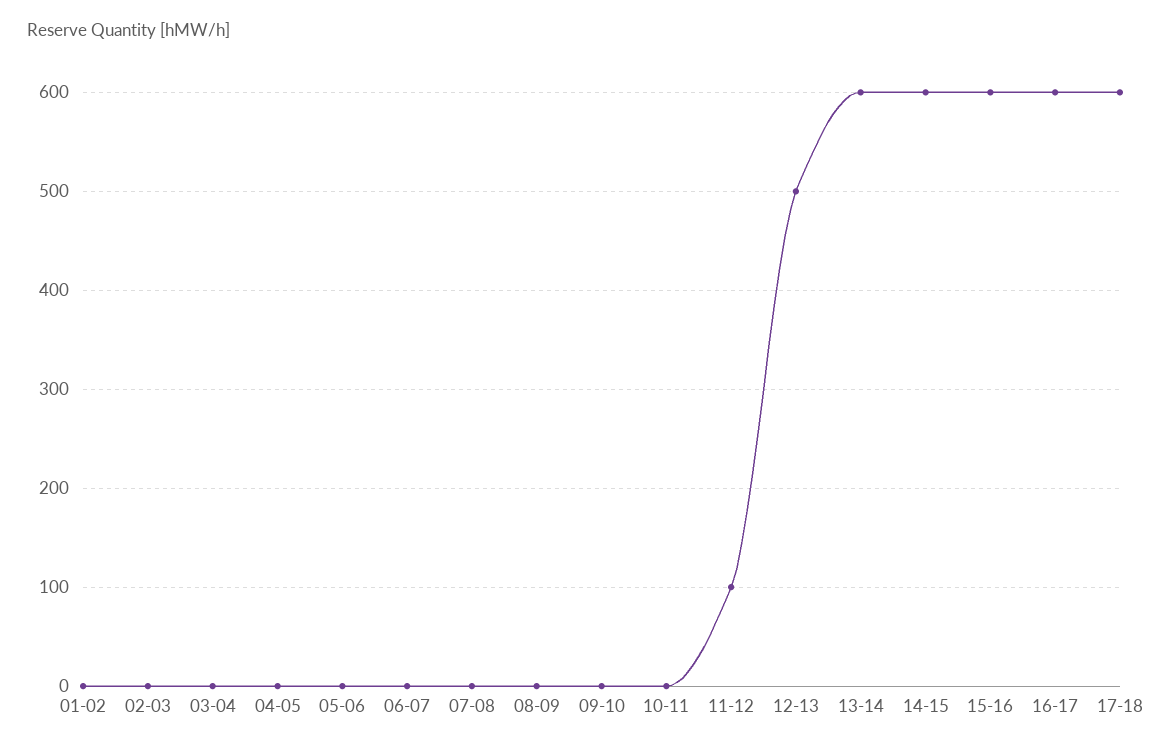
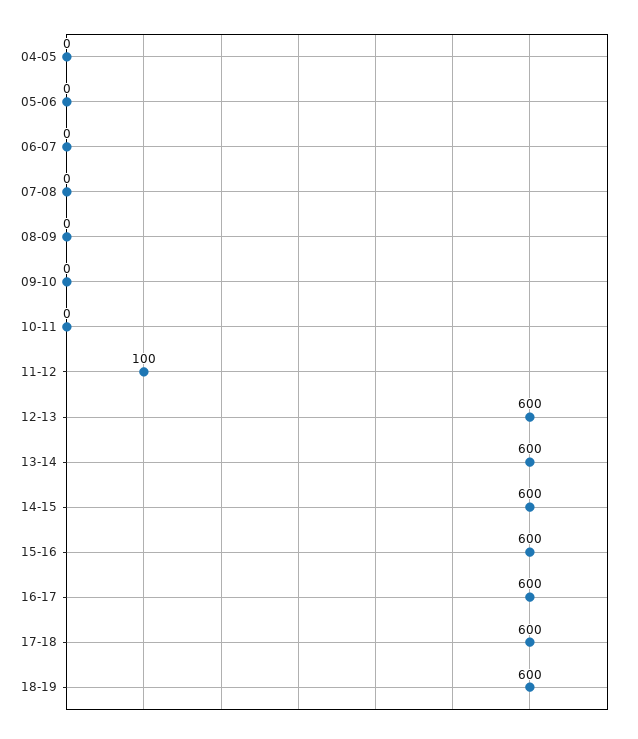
01-02: 0 -> none
02-03: 0 -> none
03-04: 0 -> none
12-13: 500 -> 600
18-19: none -> 600

